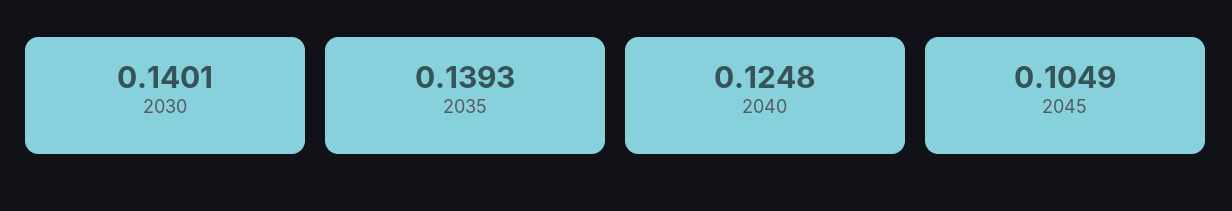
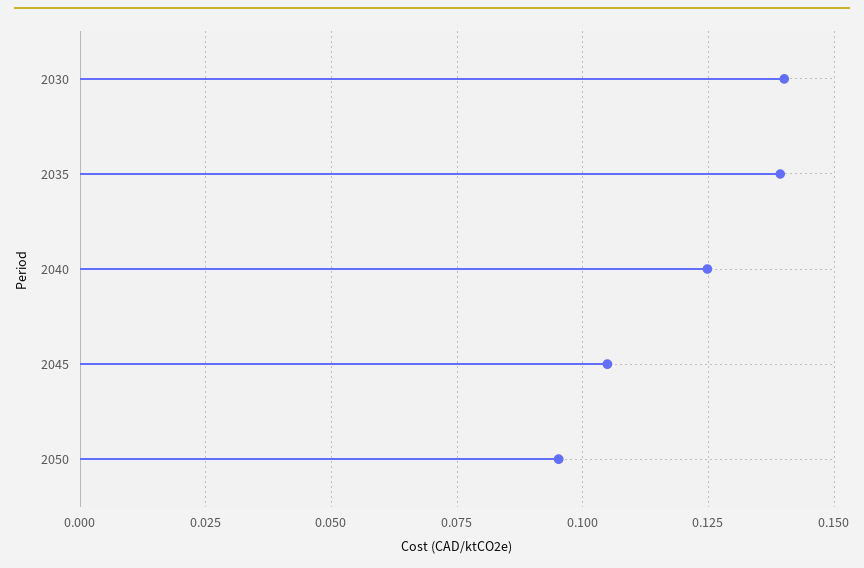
2050: none -> 0.095

